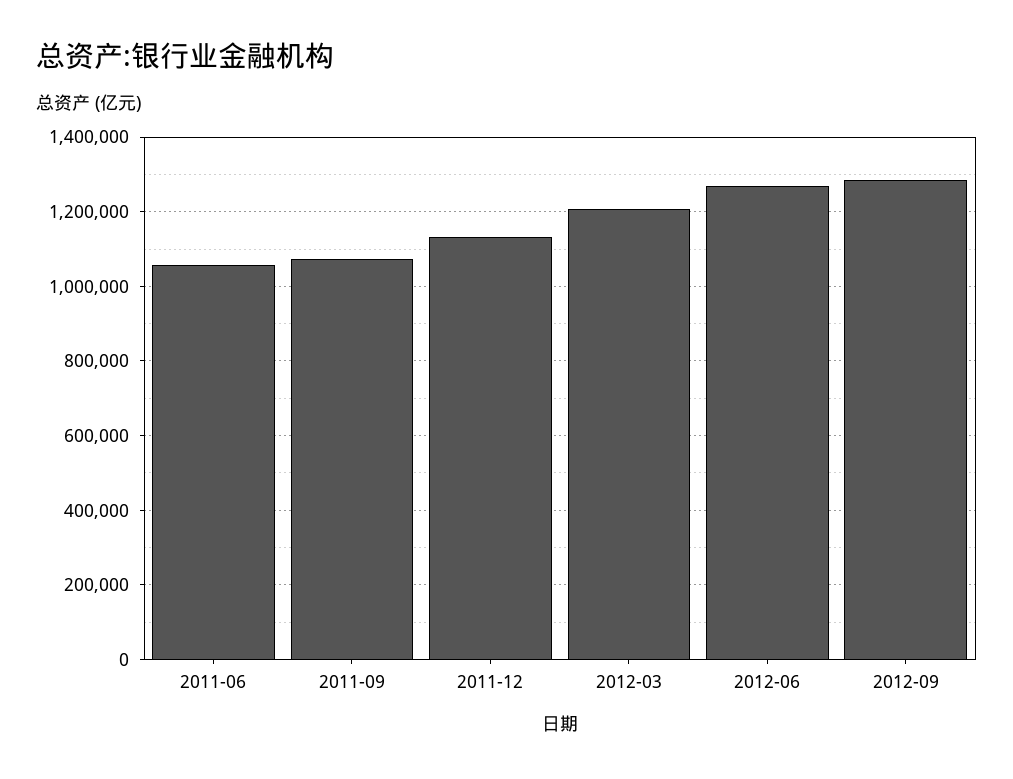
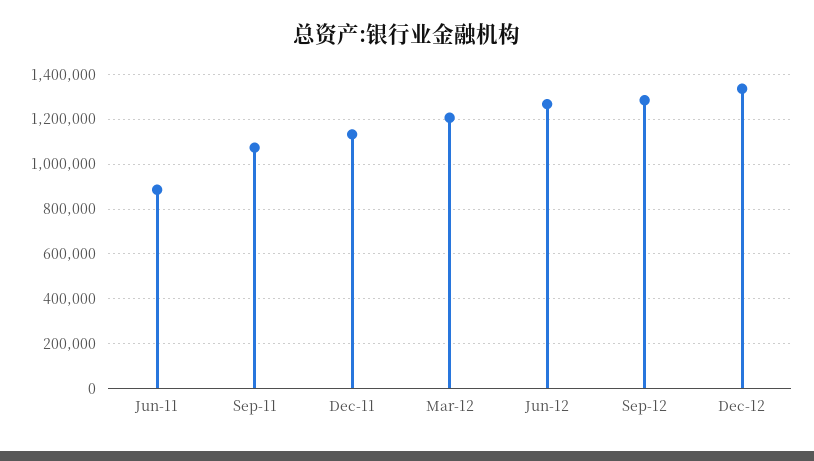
2011-06: 1060000 -> 900000
Dec-12: none -> 1350000

